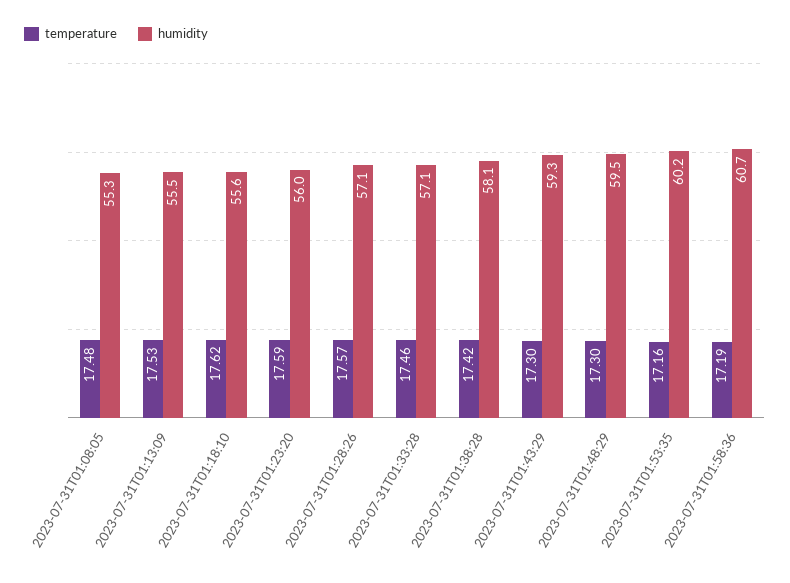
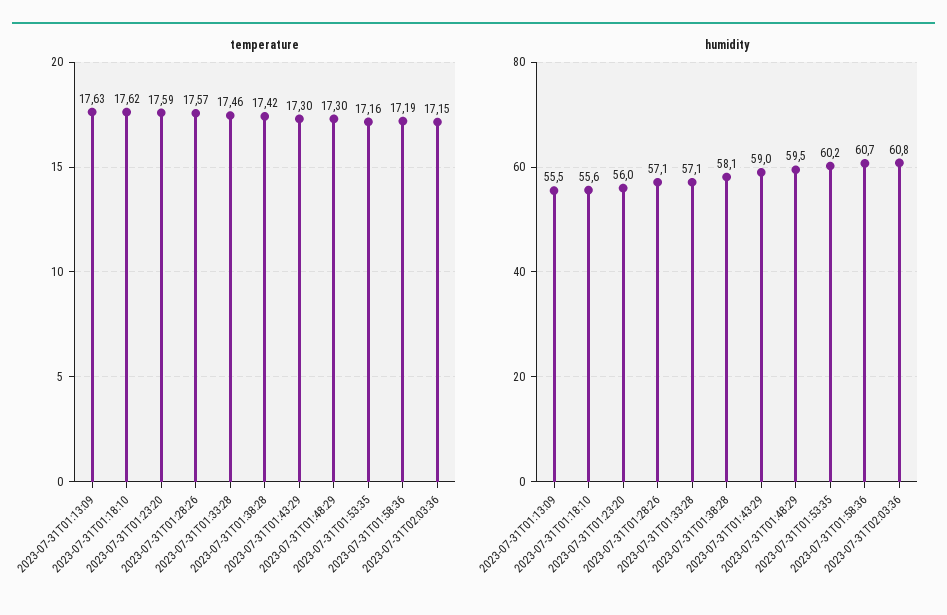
temperature, 2023-07-31T01:08:05: 17.48 -> none
humidity, 2023-07-31T01:08:05: 55.3 -> none
temperature, 2023-07-31T01:13:09: 17.53 -> 17.63
humidity, 2023-07-31T01:43:29: 59.3 -> 59
temperature, 2023-07-31T02:03:36: none -> 17.15
humidity, 2023-07-31T02:03:36: none -> 60.8

